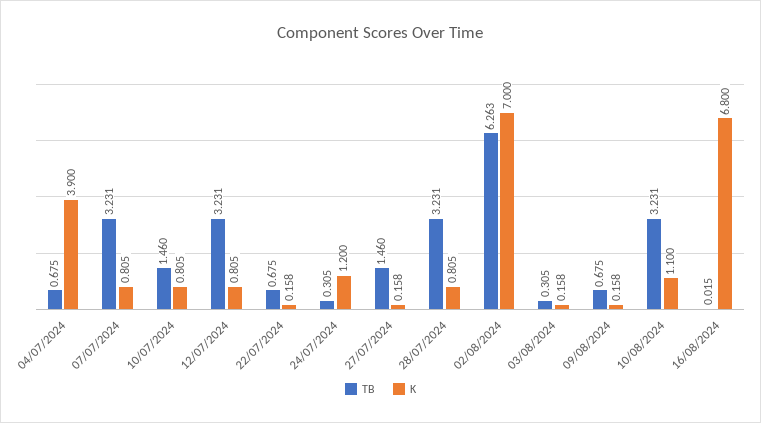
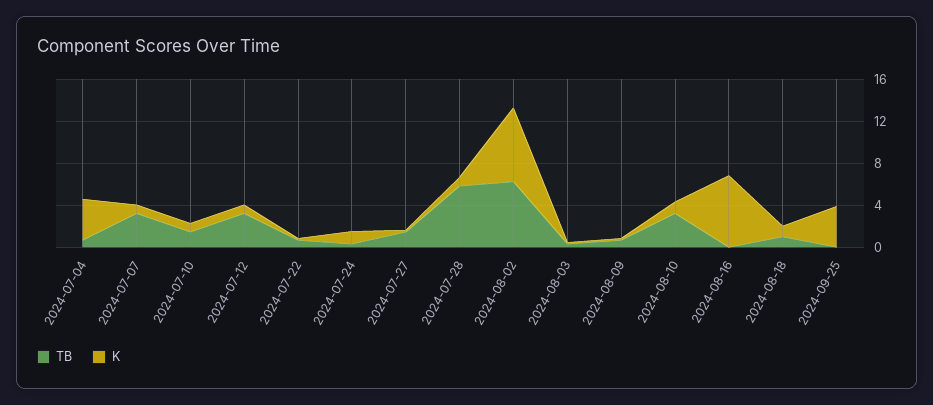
TB, 28/07/2024: 3.231 -> 6
TB, 2024-08-18: none -> 1
K, 2024-08-18: none -> 1
TB, 2024-09-25: none -> 0
K, 2024-09-25: none -> 4

